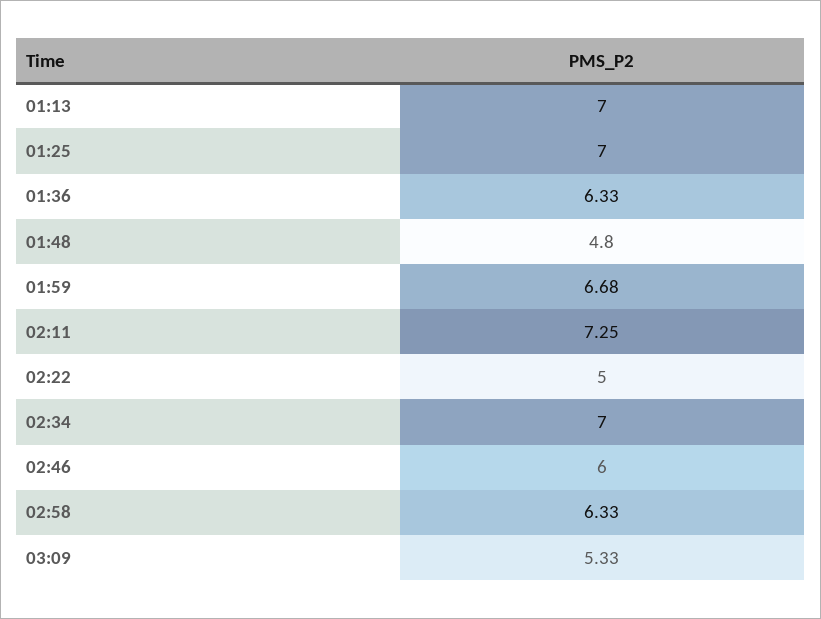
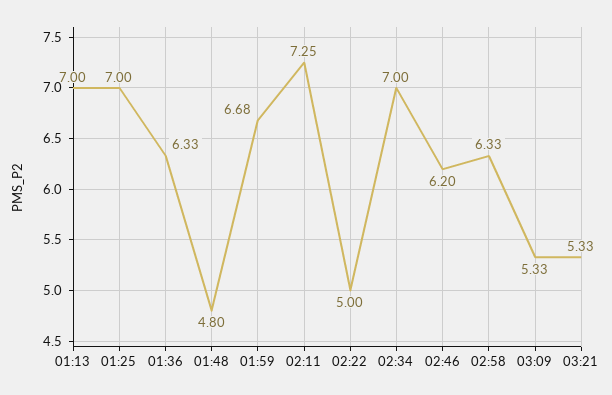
02:46: 6 -> 6.2
03:21: none -> 5.33

